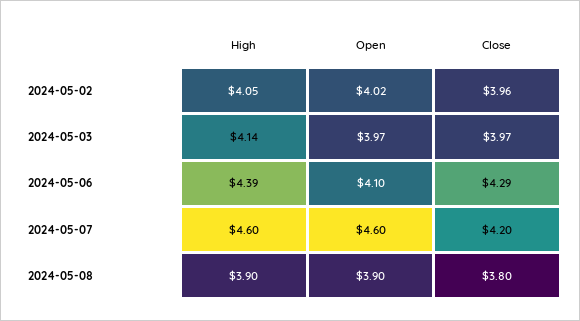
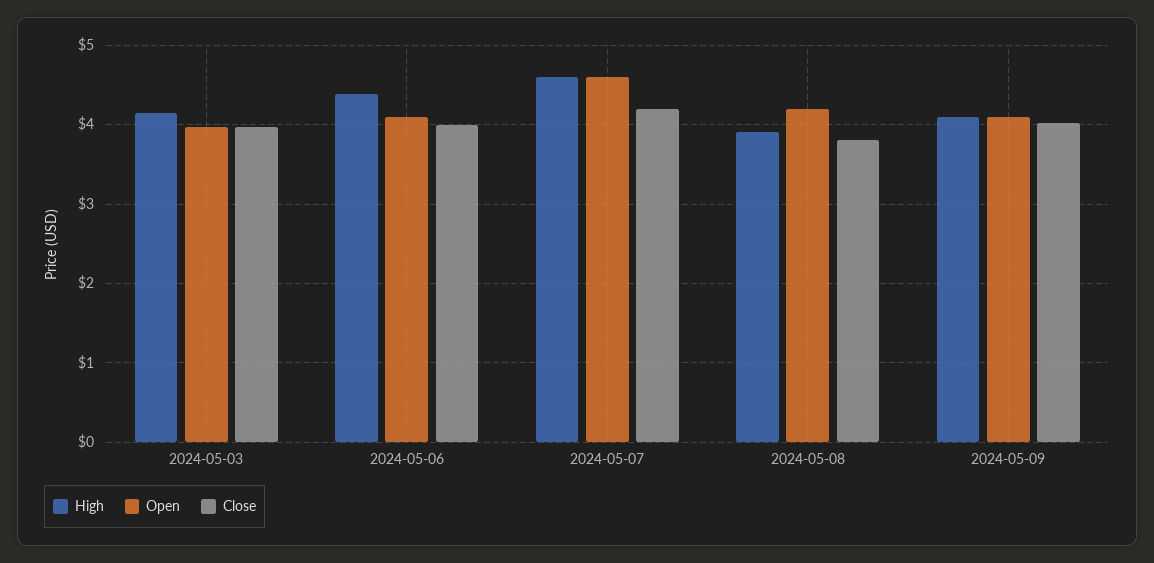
High, 2024-05-02: 4.05 -> none
Open, 2024-05-02: 4.02 -> none
Close, 2024-05-02: 3.96 -> none
Close, 2024-05-06: 4.29 -> 4
Open, 2024-05-08: 3.9 -> 4.2
High, 2024-05-09: none -> 4.1
Open, 2024-05-09: none -> 4.1
Close, 2024-05-09: none -> 4

